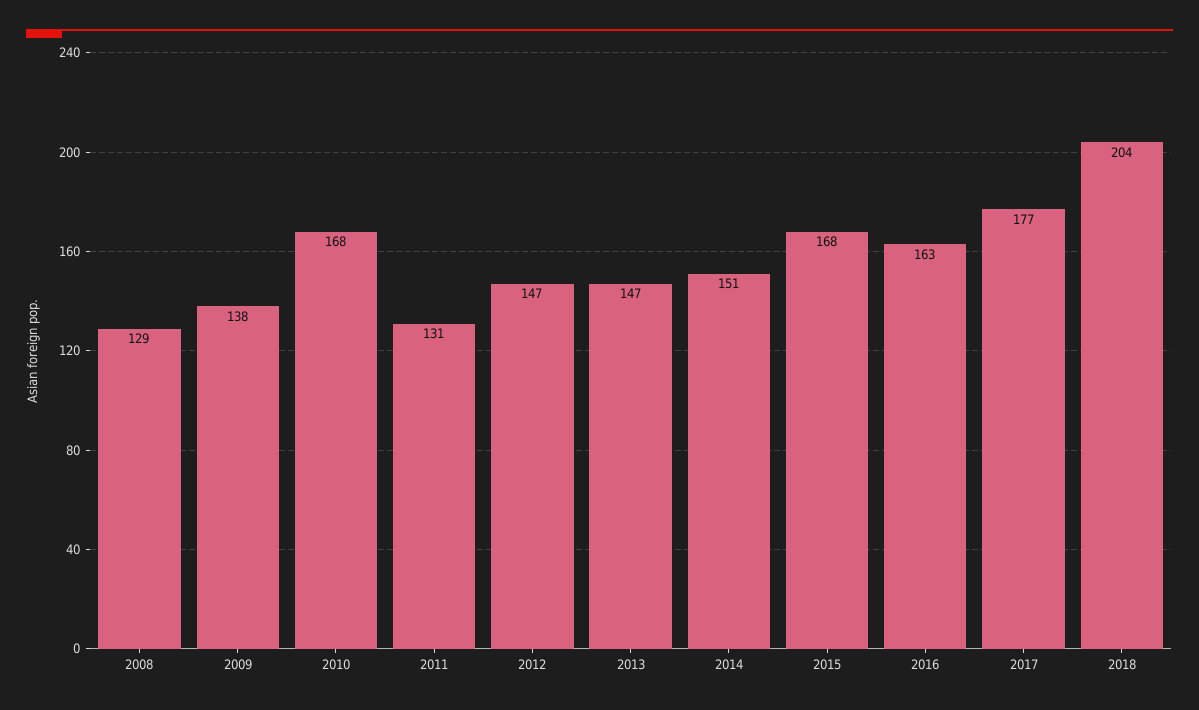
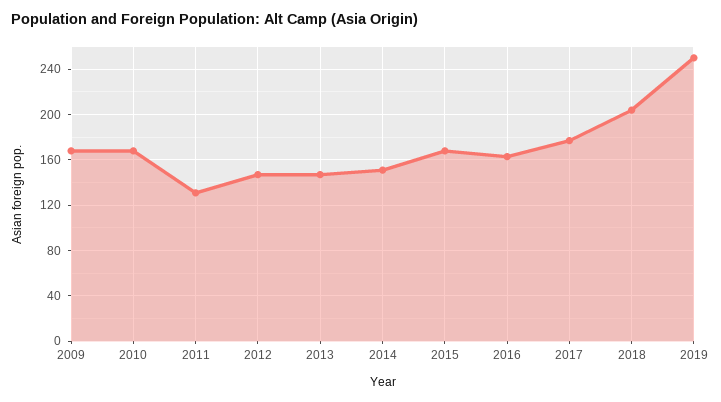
2008: 129 -> none
2009: 138 -> 170
2019: none -> 250

